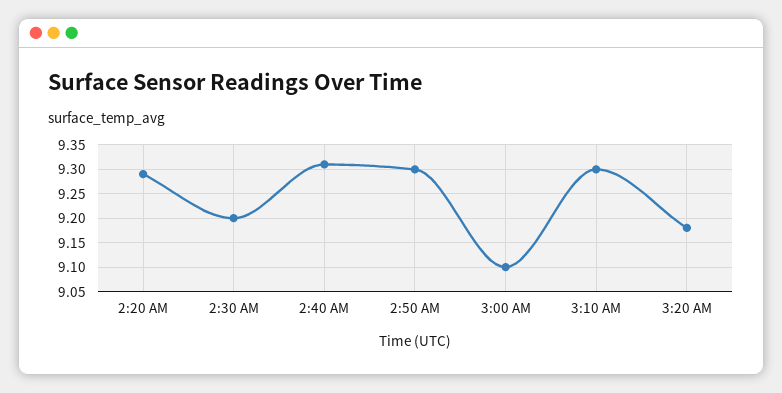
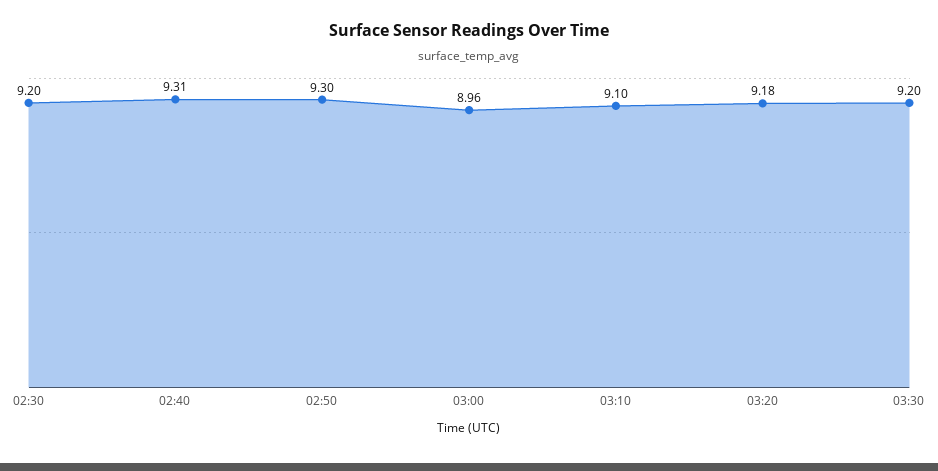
2:20 AM: 9.3 -> none
3:00 AM: 9.1 -> 8.96
3:10 AM: 9.3 -> 9.1
03:30: none -> 9.2

